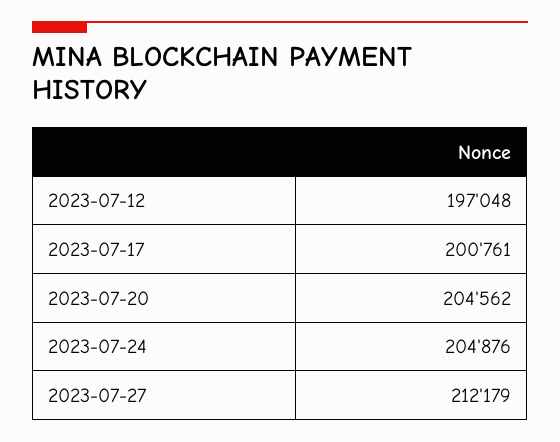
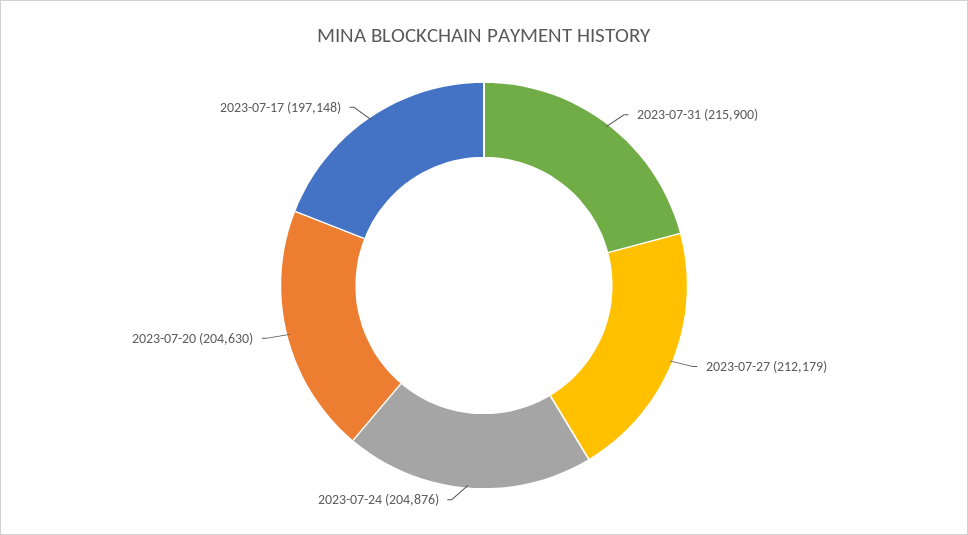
2023-07-12: 197048 -> none
2023-07-17: 200761 -> 197148
2023-07-20: 204562 -> 204630
2023-07-31: none -> 215900

